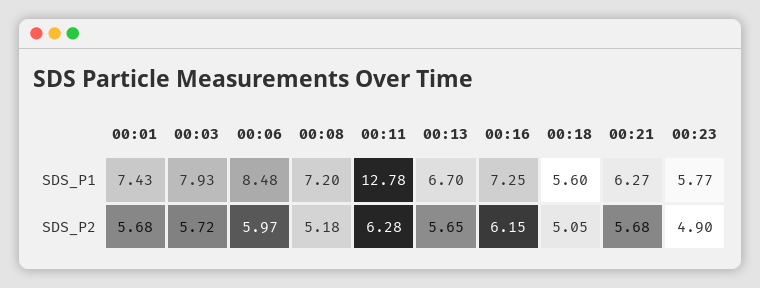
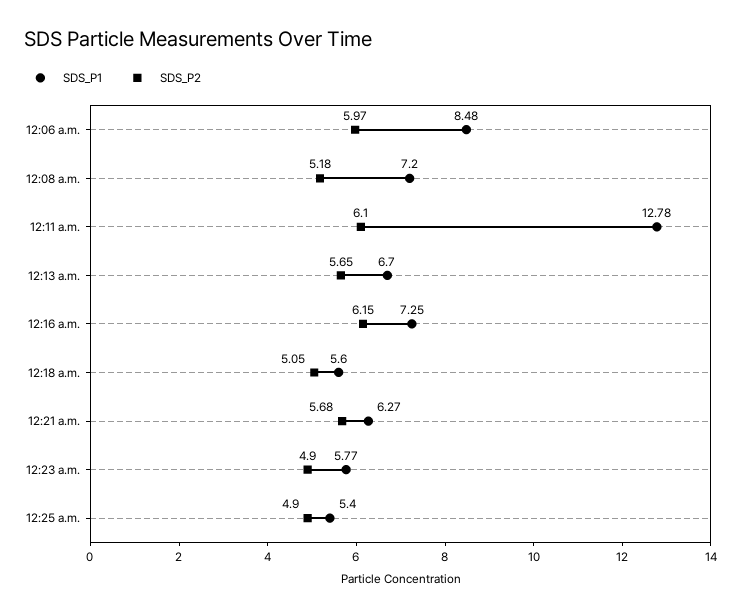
SDS_P1, 00:01: 7.43 -> none
SDS_P1, 00:03: 7.93 -> none
SDS_P2, 00:01: 5.68 -> none
SDS_P2, 00:03: 5.72 -> none
SDS_P2, 00:11: 6.28 -> 6.1
SDS_P1, 12:25 a.m.: none -> 5.4
SDS_P2, 12:25 a.m.: none -> 4.9

